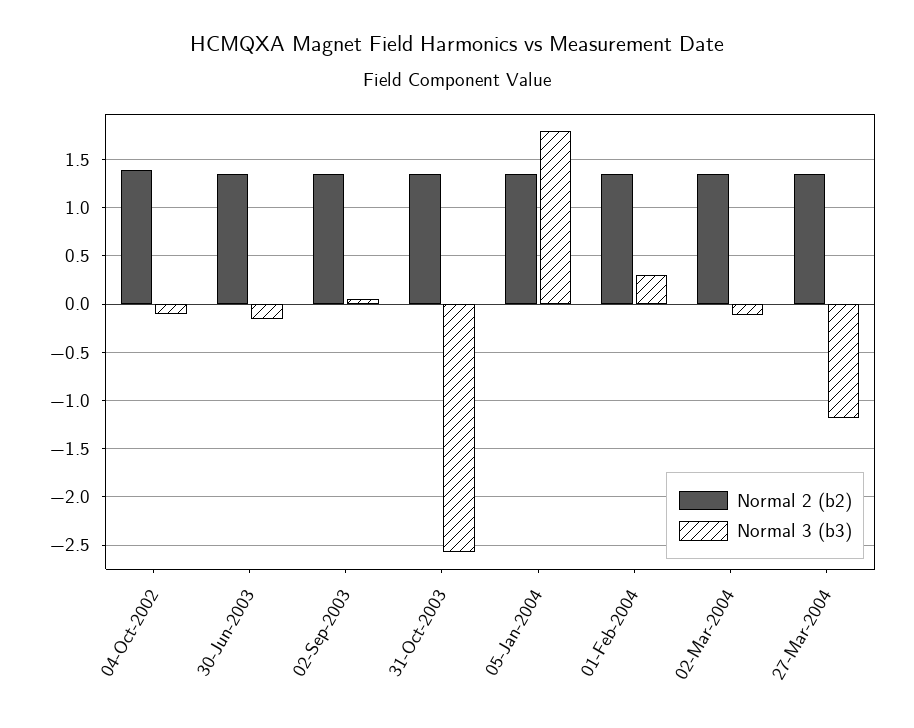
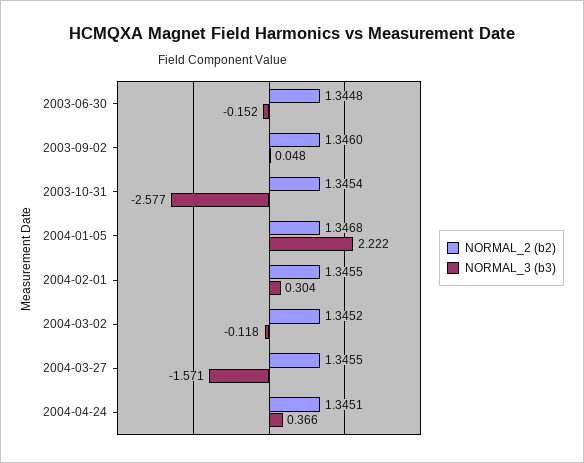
Normal 2 (b2), 04-Oct-2002: 1.4 -> none
Normal 3 (b3), 04-Oct-2002: -0.1 -> none
Normal 3 (b3), 05-Jan-2004: 1.8 -> 2.222
Normal 3 (b3), 27-Mar-2004: -1.2 -> -1.571
Normal 2 (b2), 2004-04-24: none -> 1.3451
Normal 3 (b3), 2004-04-24: none -> 0.366

